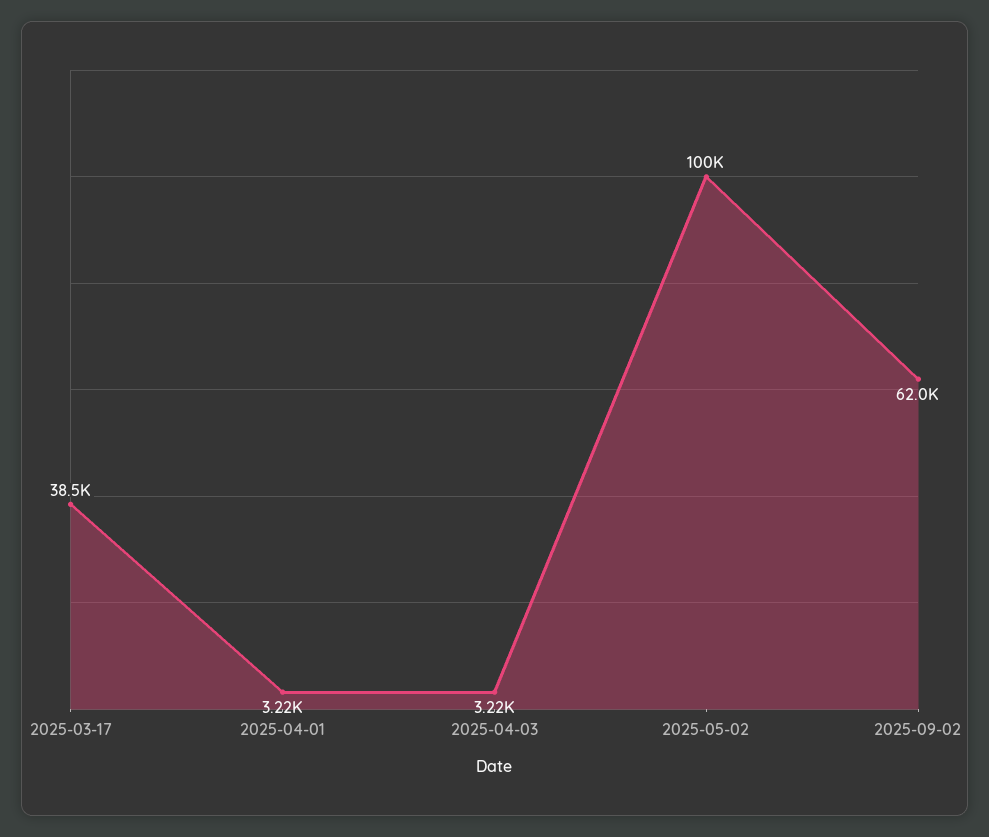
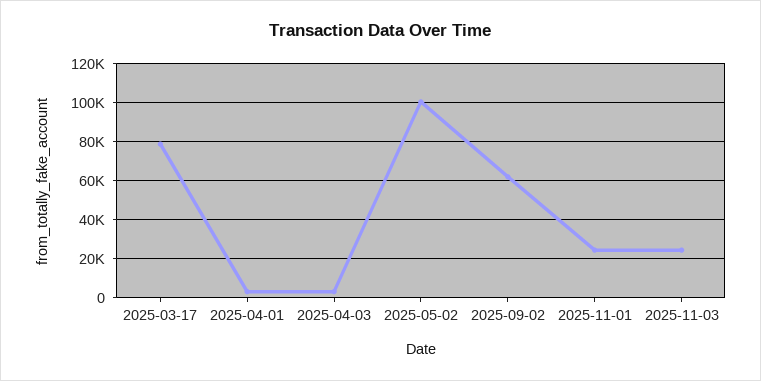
2025-03-17: 38500 -> 80000
2025-11-01: none -> 25000
2025-11-03: none -> 25000

